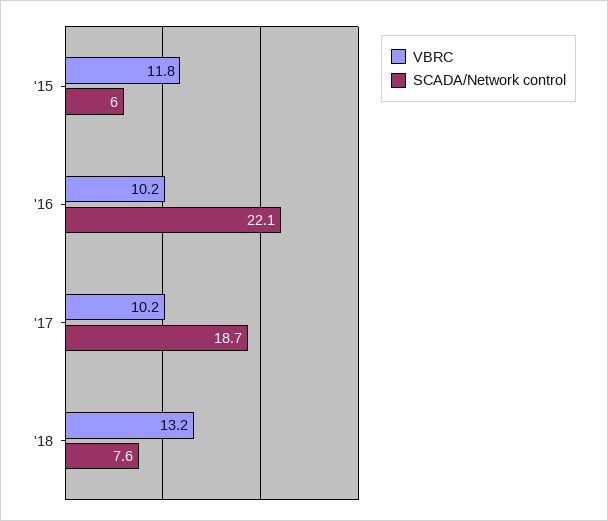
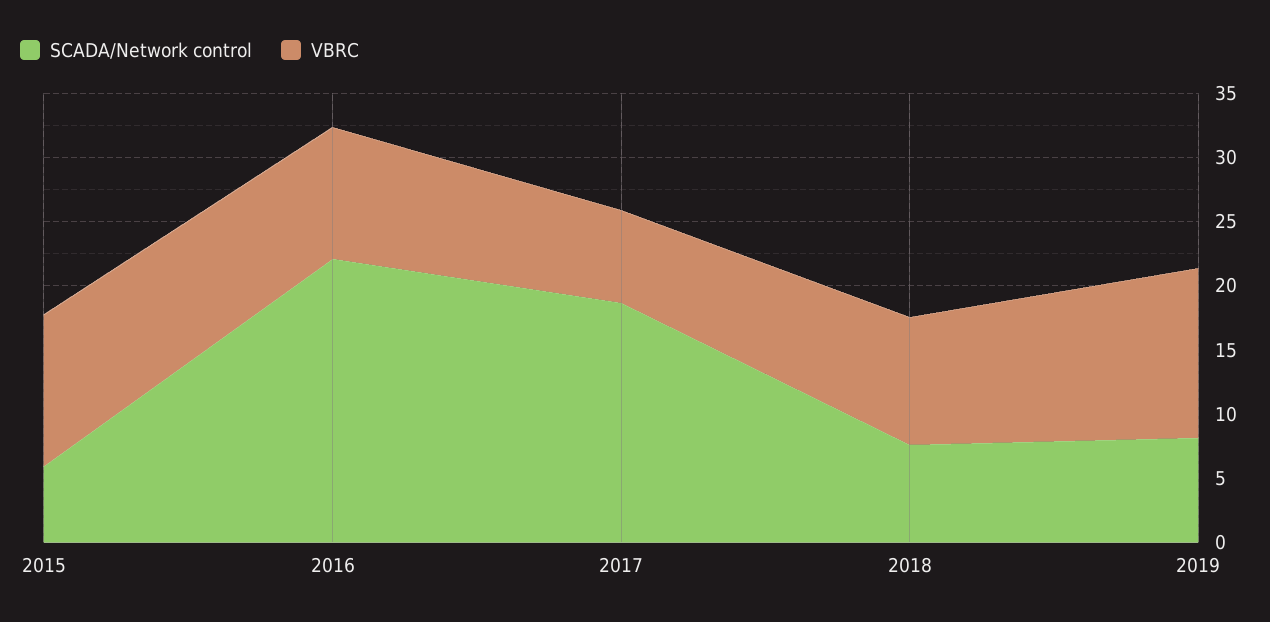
VBRC, '17: 10.2 -> 7
VBRC, '18: 13.2 -> 10
SCADA/Network control, 2019: none -> 8
VBRC, 2019: none -> 13

